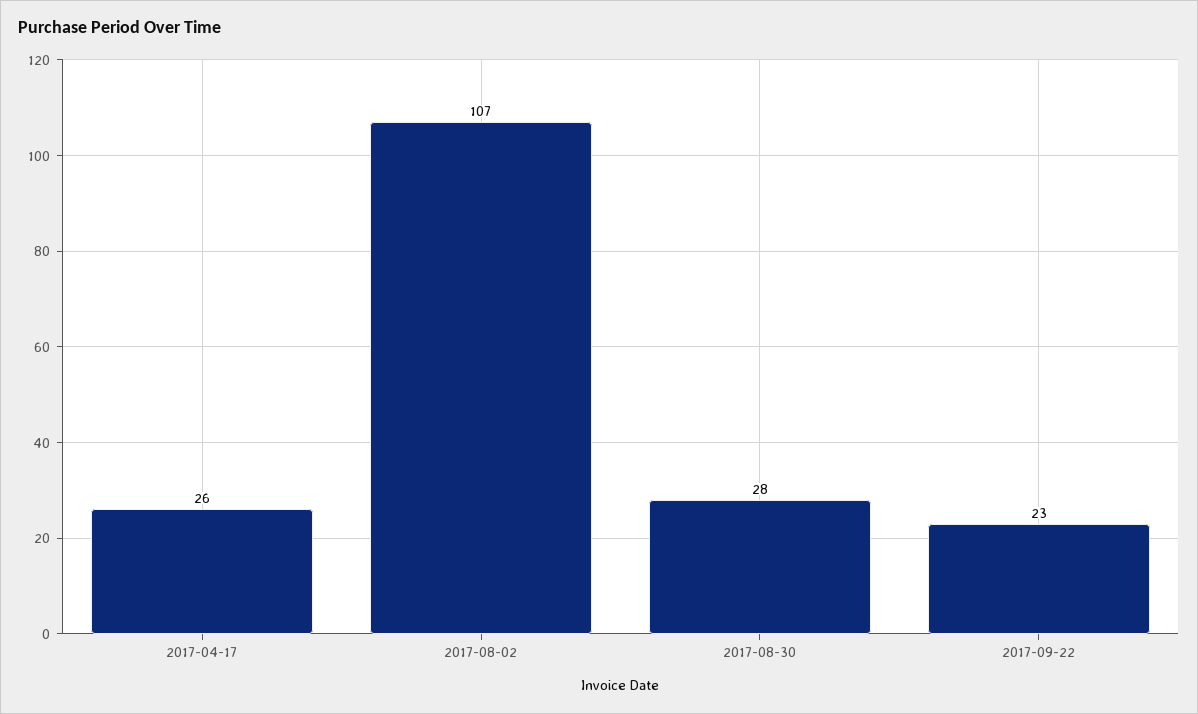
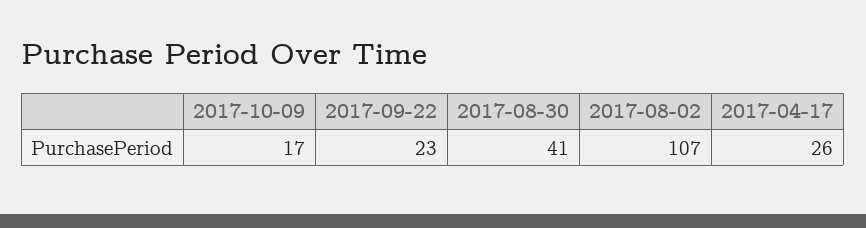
2017-08-30: 28 -> 41
2017-10-09: none -> 17

